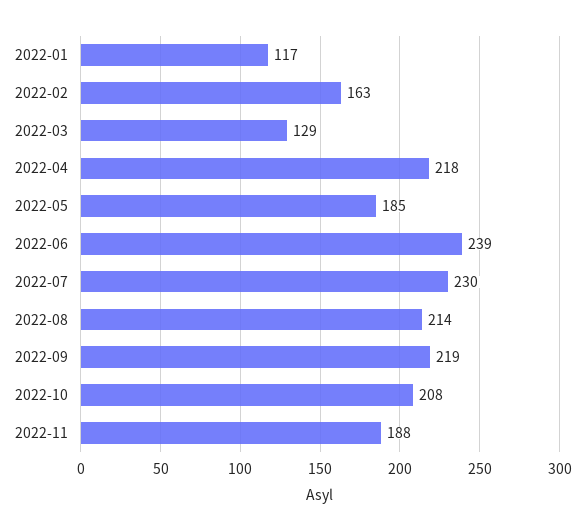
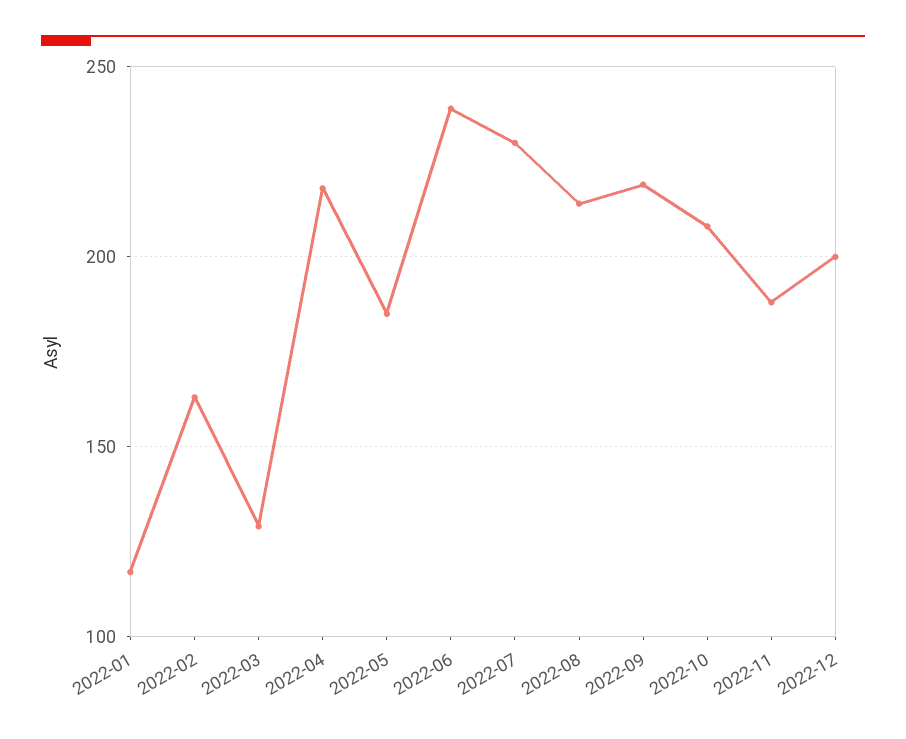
2022-12: none -> 200

